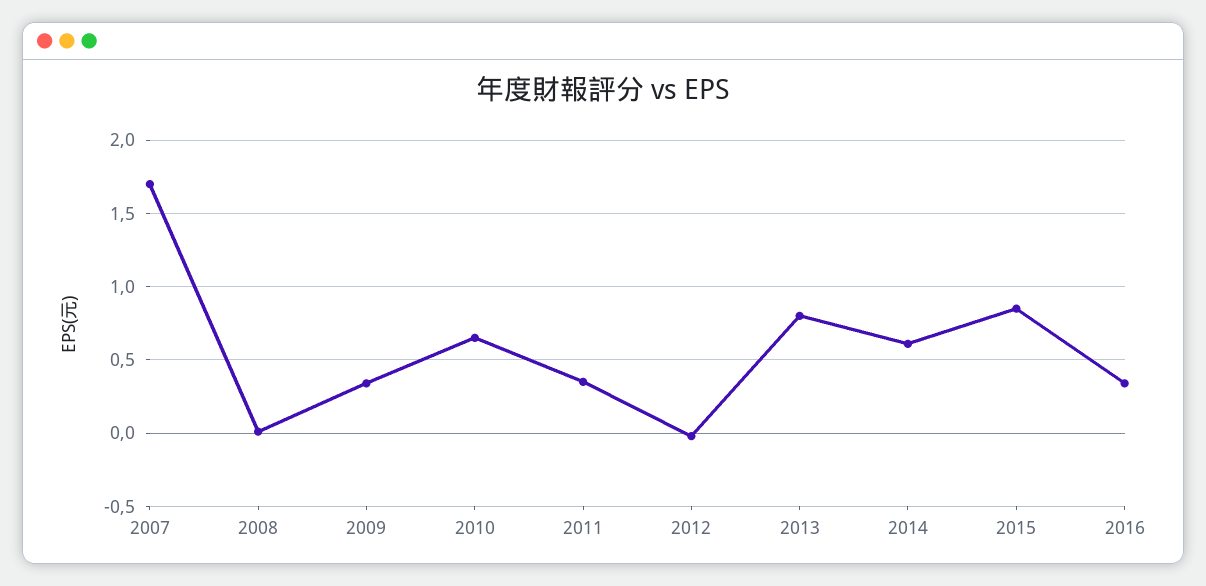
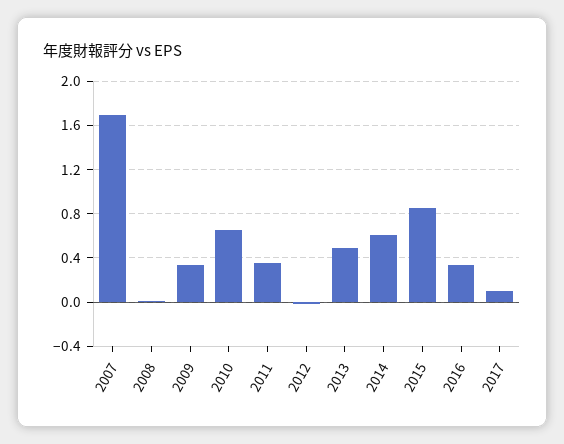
2013: 0.8 -> 0.5
2017: none -> 0.1

